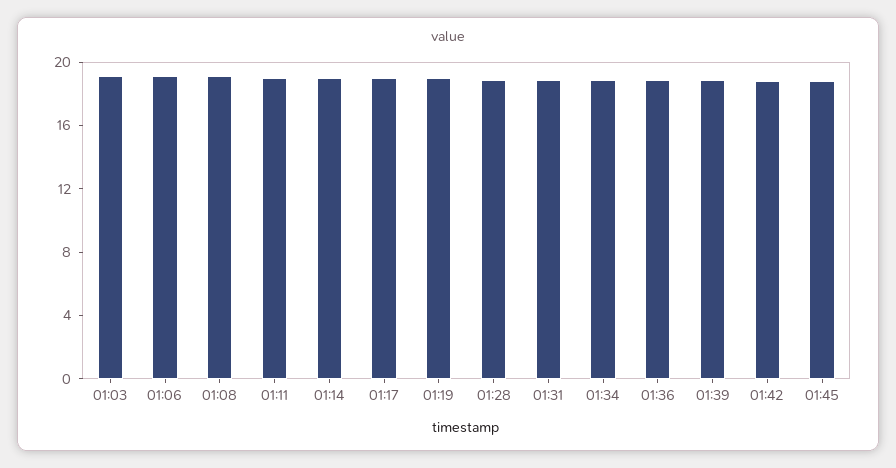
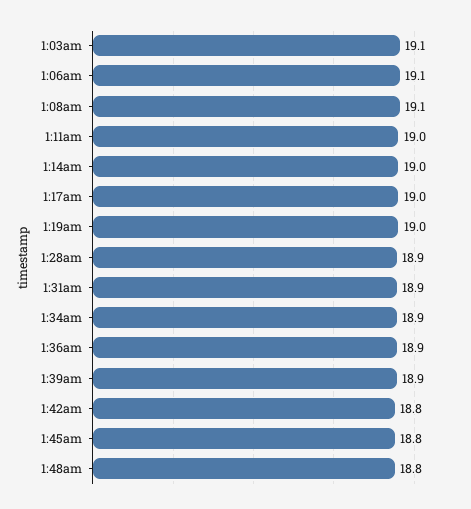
1:48am: none -> 18.8

